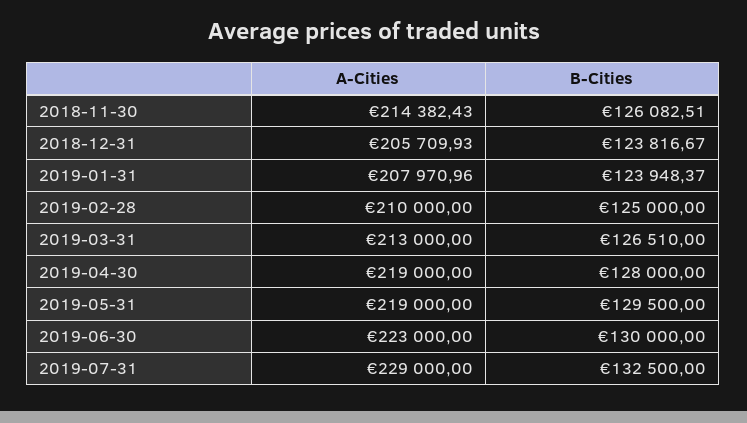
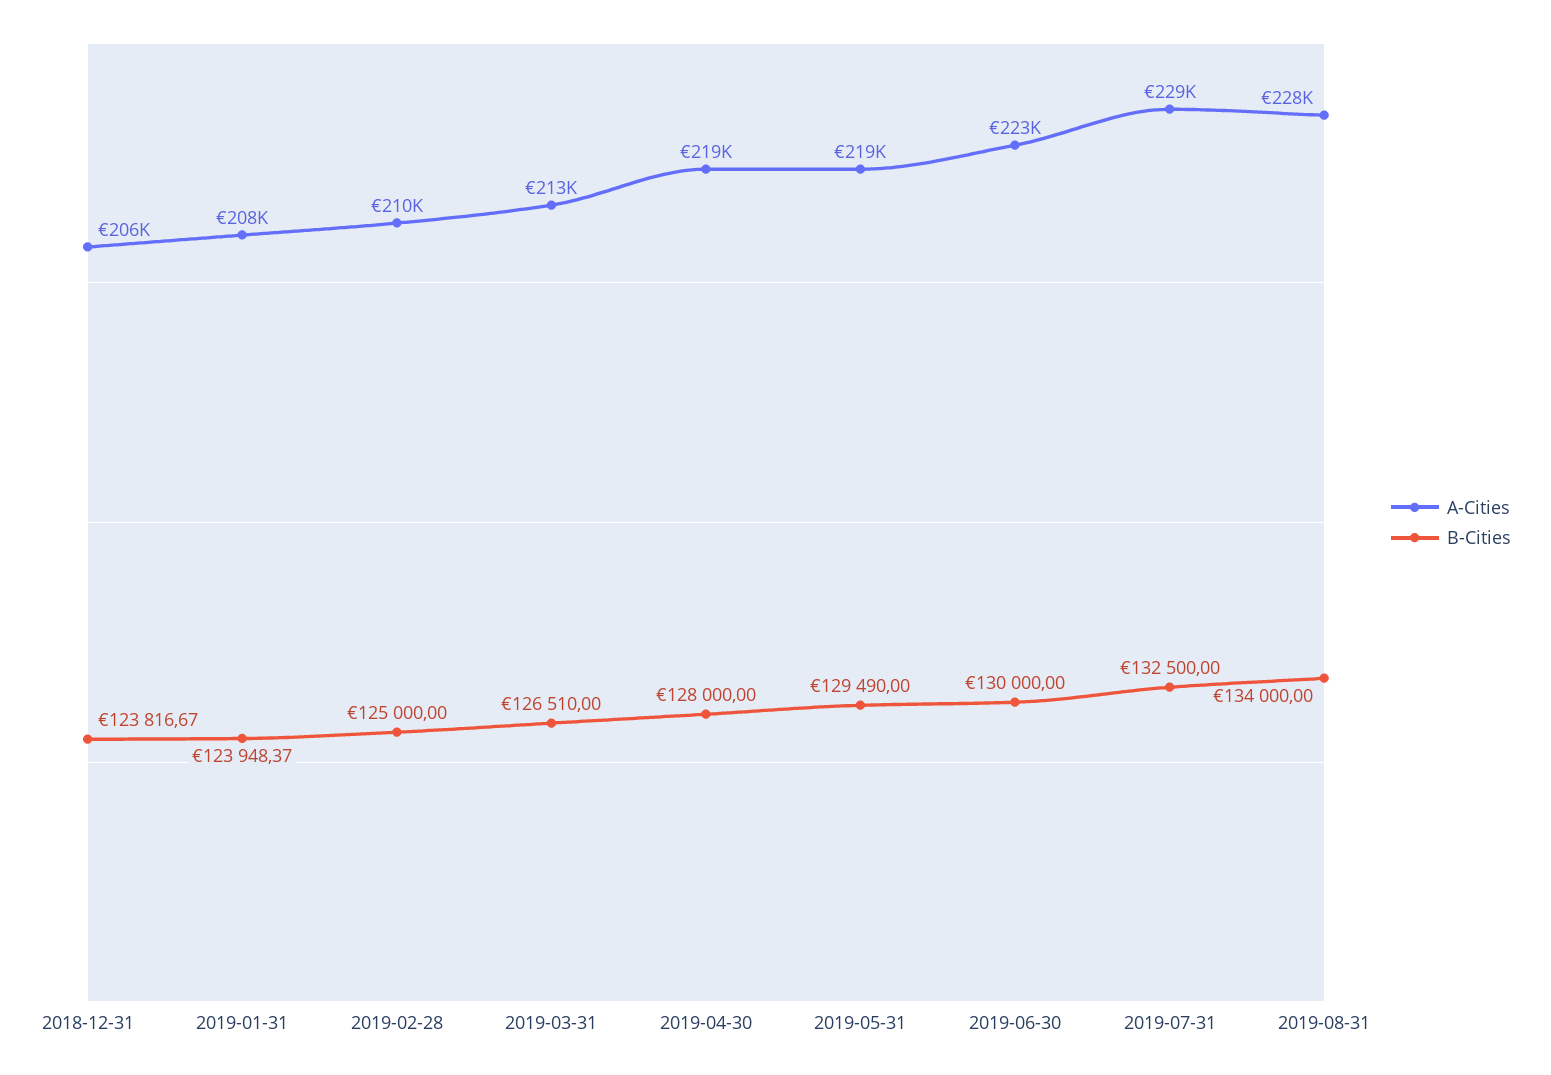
A-Cities, 2018-11-30: 214382.43 -> none
B-Cities, 2018-11-30: 126082.51 -> none
B-Cities, 2019-05-31: 129500 -> 129490
A-Cities, 2019-08-31: none -> 228000
B-Cities, 2019-08-31: none -> 134000

